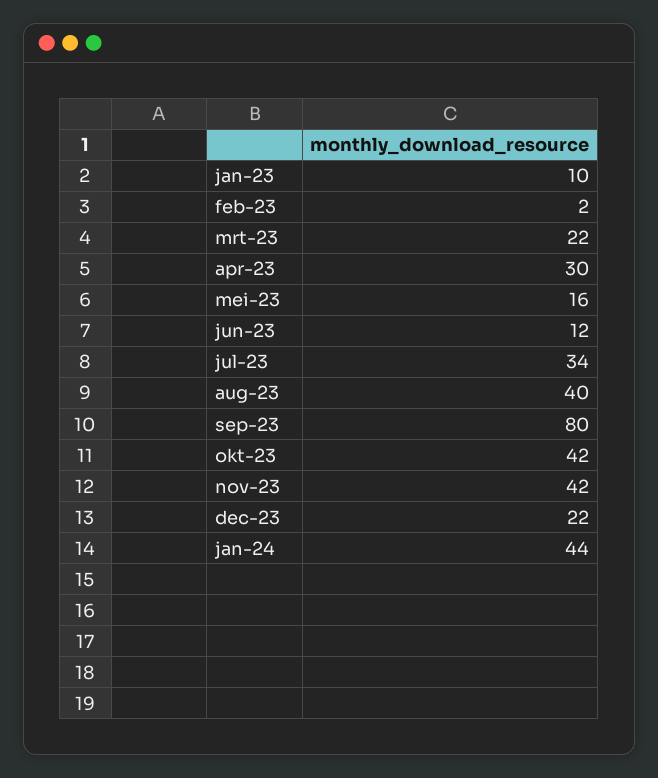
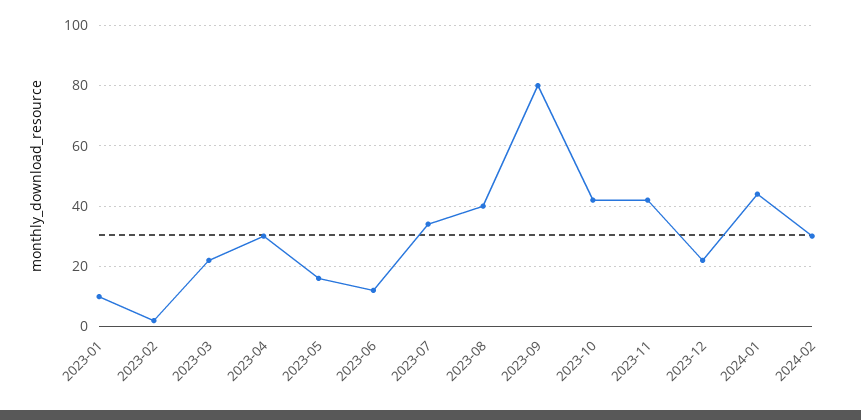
2024-02: none -> 30

